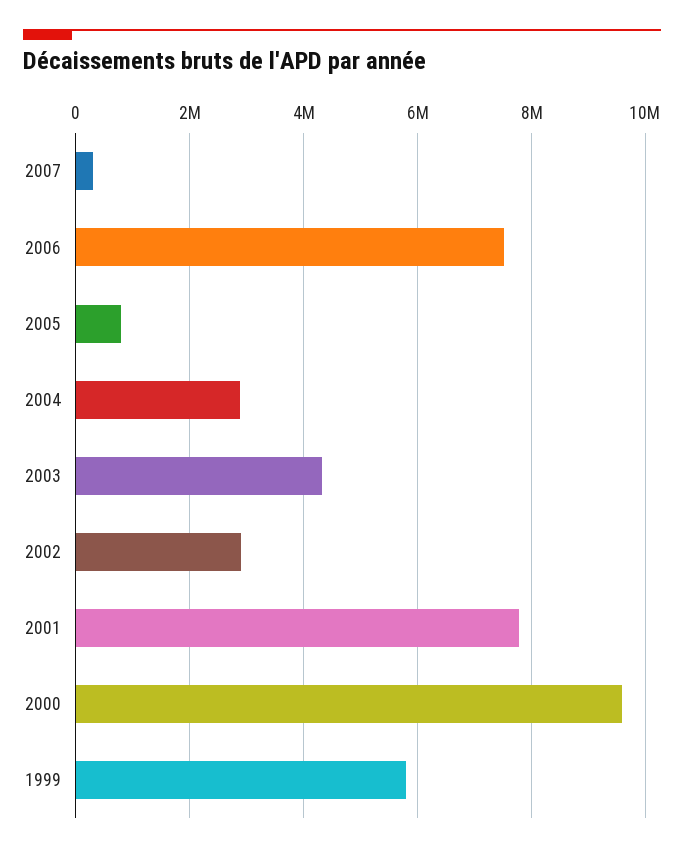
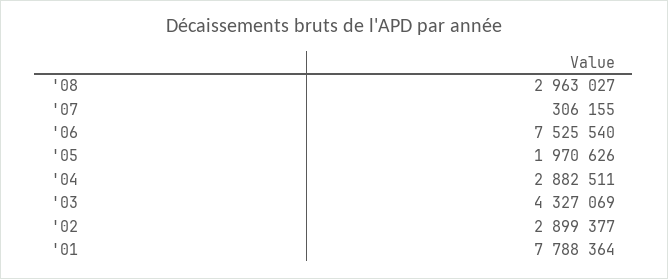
2005: 800000 -> 1970626
2000: 9600000 -> none
1999: 5800000 -> none
'08: none -> 2963027

